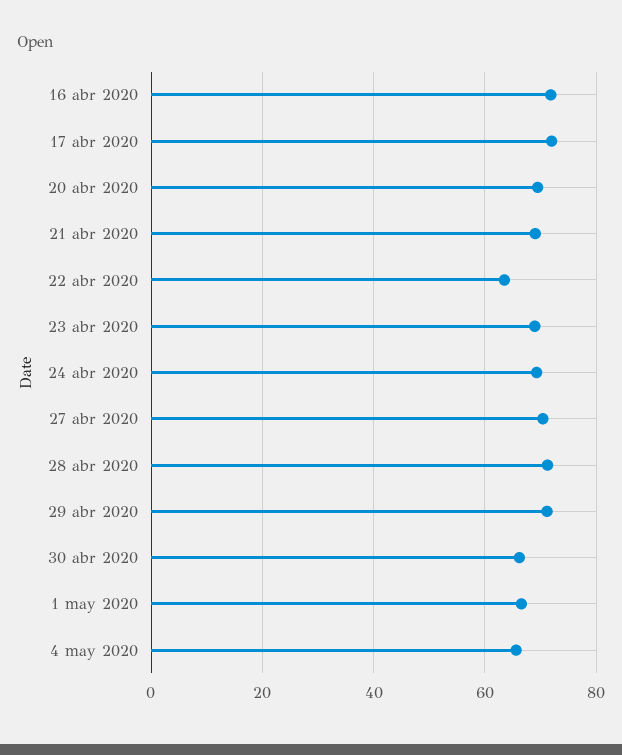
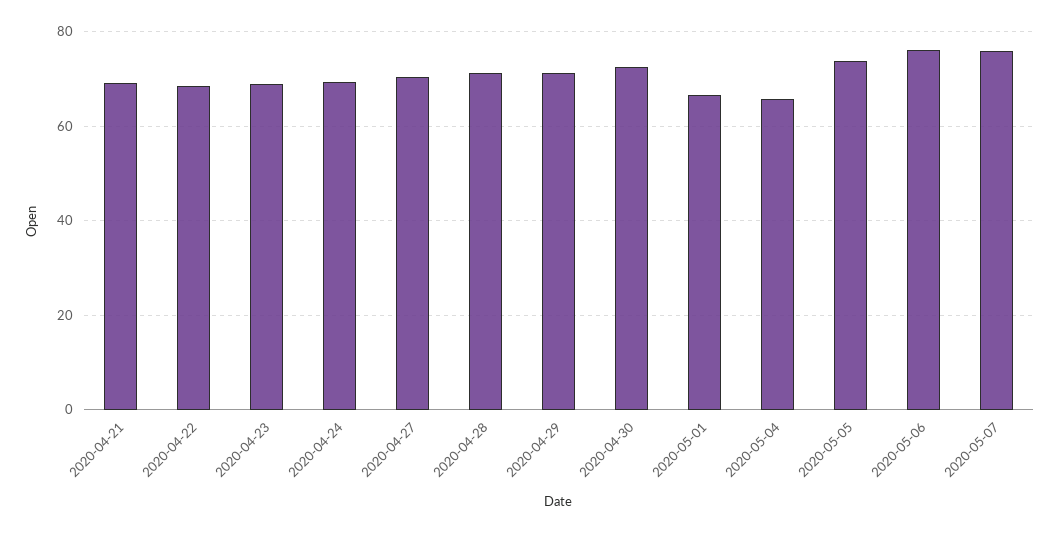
16 abr 2020: 72 -> none
17 abr 2020: 72 -> none
20 abr 2020: 70 -> none
22 abr 2020: 64 -> 68
30 abr 2020: 66 -> 72
2020-05-05: none -> 74
2020-05-06: none -> 76
2020-05-07: none -> 76

